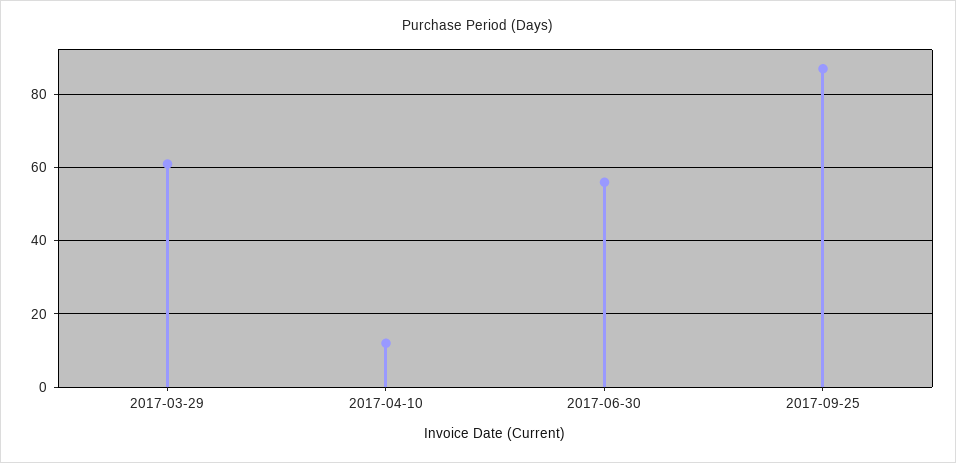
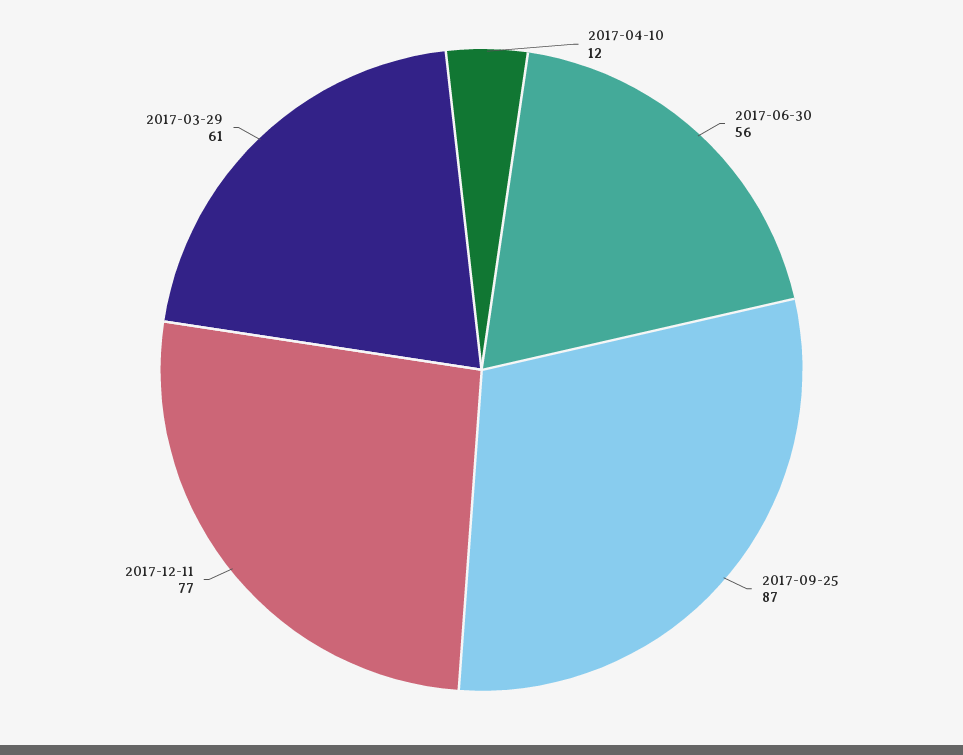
2017-12-11: none -> 77

